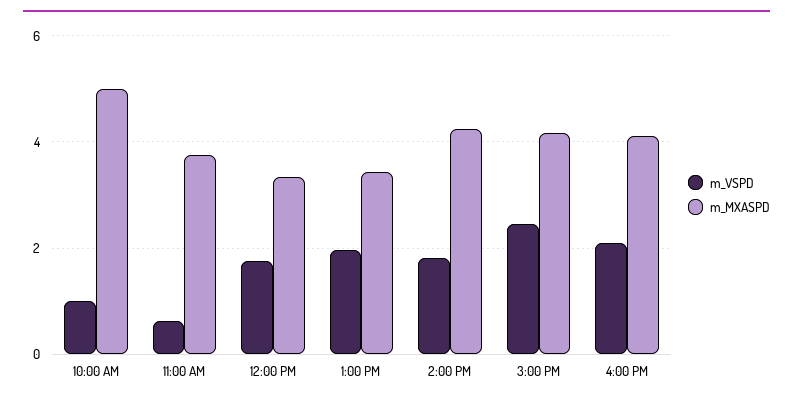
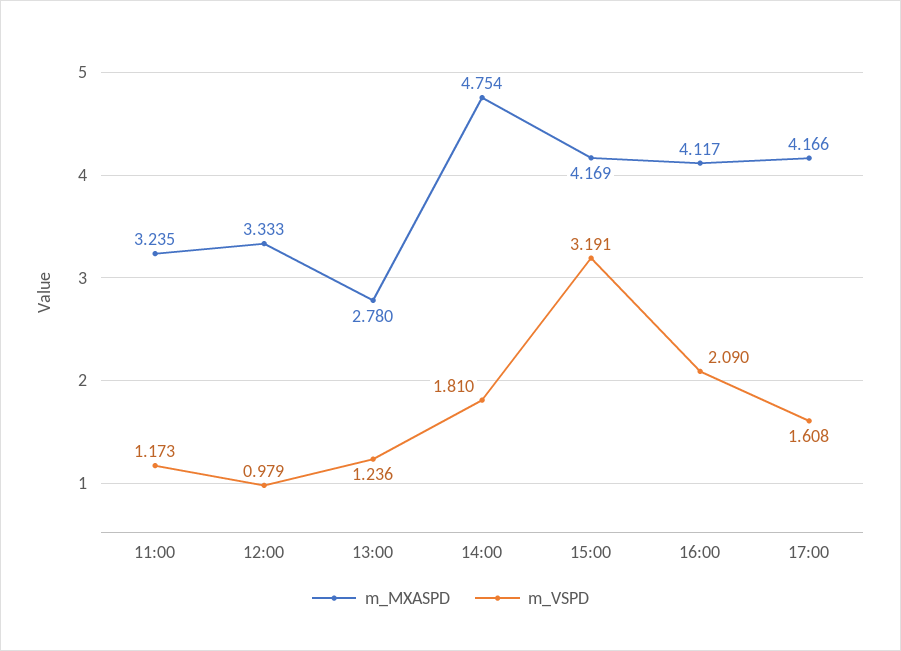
m_VSPD, 10:00 AM: 1 -> none
m_MXASPD, 10:00 AM: 5 -> none
m_VSPD, 11:00 AM: 0.6 -> 1.173
m_MXASPD, 11:00 AM: 3.8 -> 3.235
m_VSPD, 12:00 PM: 1.8 -> 0.979
m_VSPD, 1:00 PM: 2 -> 1.236
m_MXASPD, 1:00 PM: 3.4 -> 2.78
m_MXASPD, 2:00 PM: 4.2 -> 4.754
m_VSPD, 3:00 PM: 2.4 -> 3.191
m_MXASPD, 17:00: none -> 4.166
m_VSPD, 17:00: none -> 1.608

